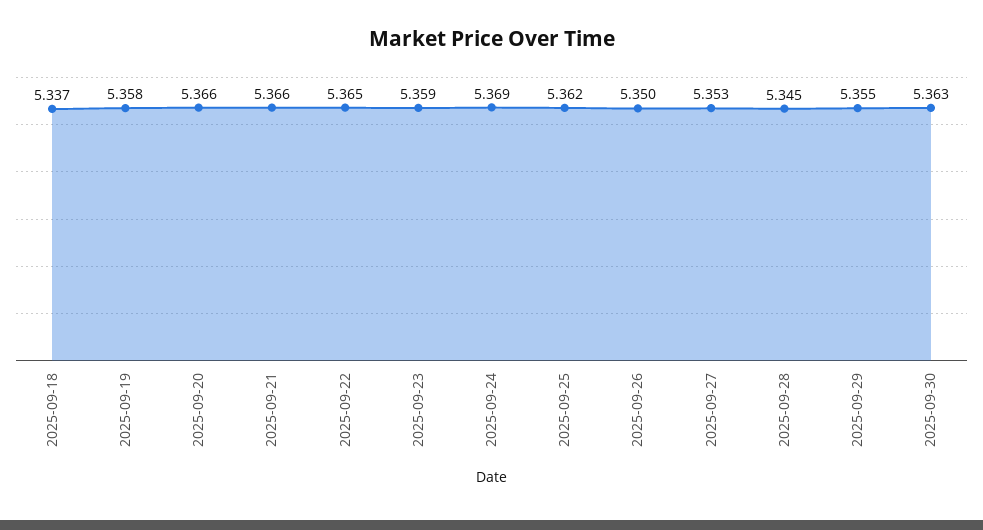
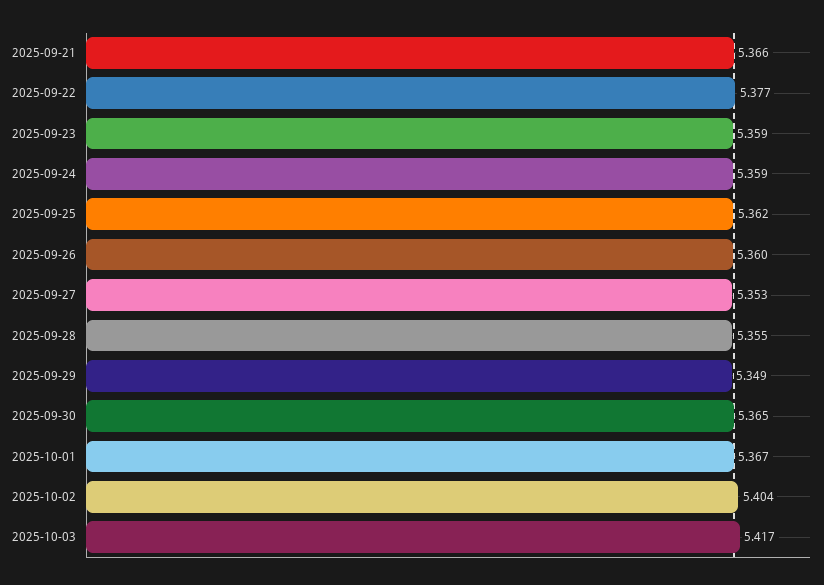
2025-09-18: 5.337 -> none
2025-09-19: 5.358 -> none
2025-09-20: 5.366 -> none
2025-09-22: 5.365 -> 5.377
2025-09-24: 5.369 -> 5.359
2025-09-26: 5.35 -> 5.36
2025-09-28: 5.345 -> 5.355
2025-09-29: 5.355 -> 5.349
2025-09-30: 5.363 -> 5.365
2025-10-01: none -> 5.367
2025-10-02: none -> 5.404
2025-10-03: none -> 5.417

